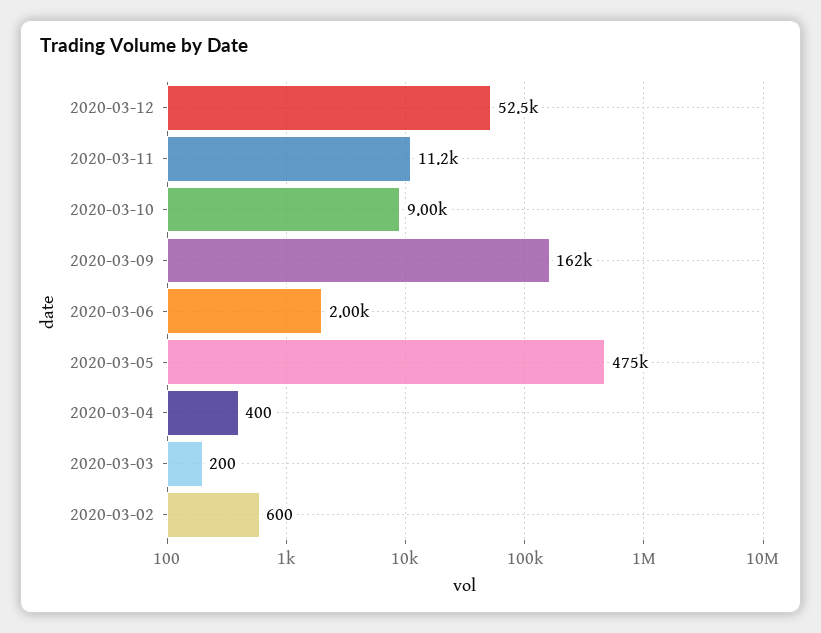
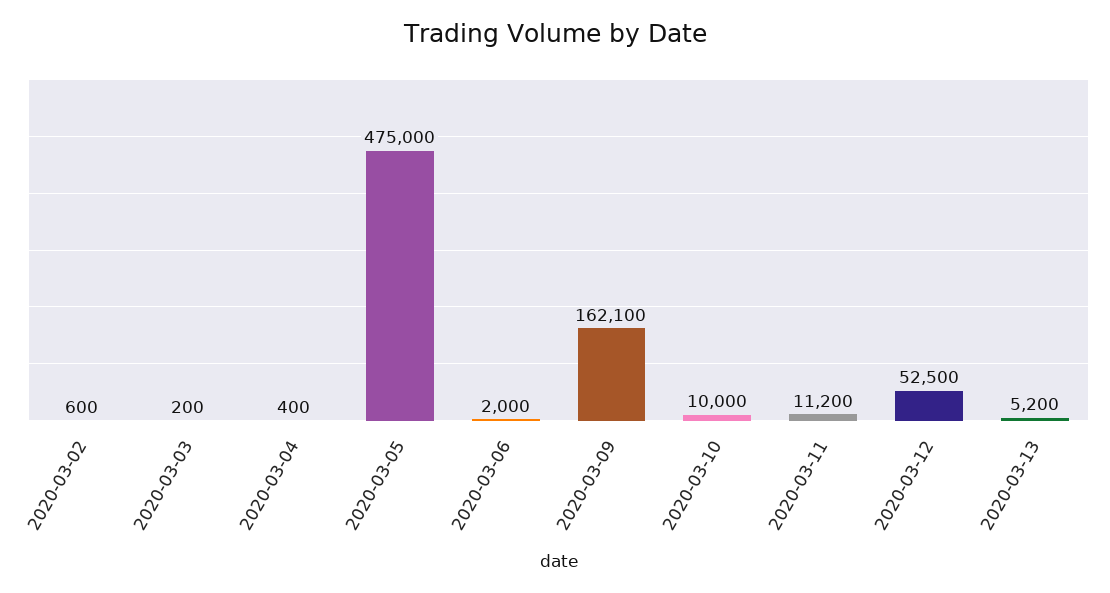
2020-03-10: 9000 -> 10000
2020-03-13: none -> 5200

